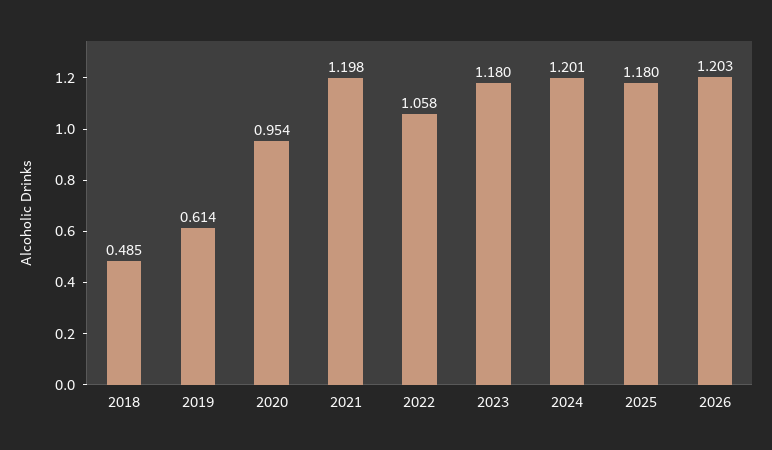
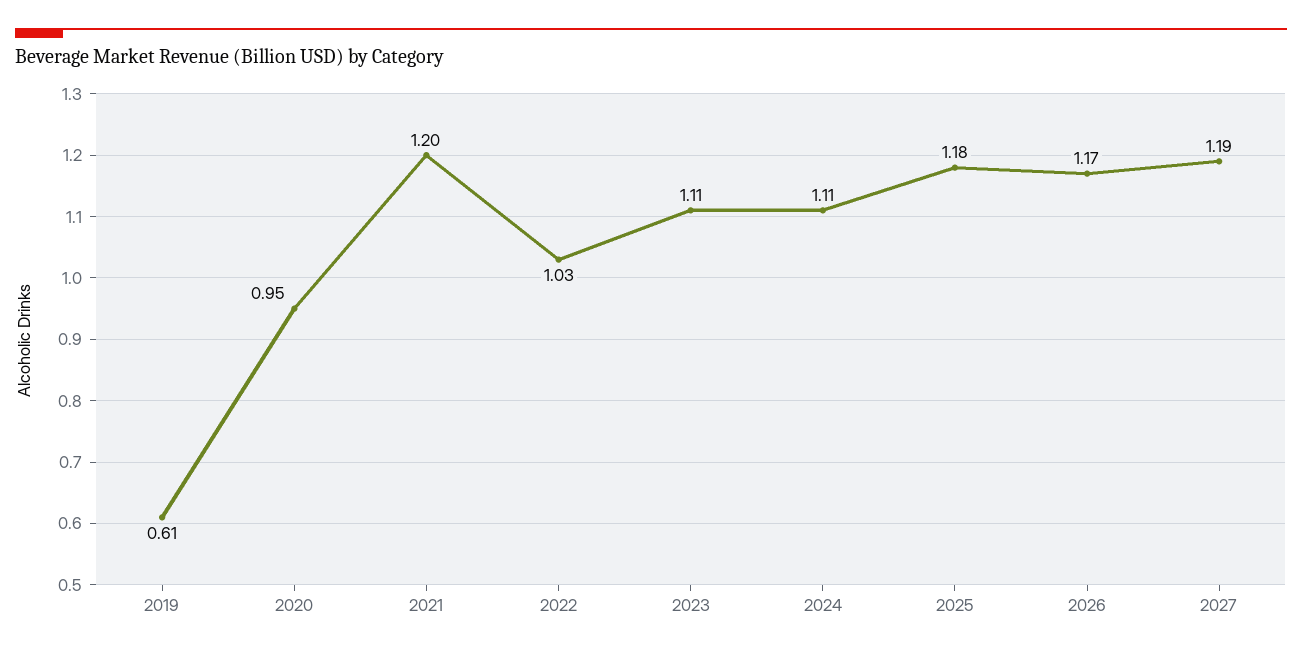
2018: 0.485 -> none
2022: 1.058 -> 1.03
2023: 1.18 -> 1.11
2024: 1.201 -> 1.11
2026: 1.203 -> 1.17
2027: none -> 1.19

